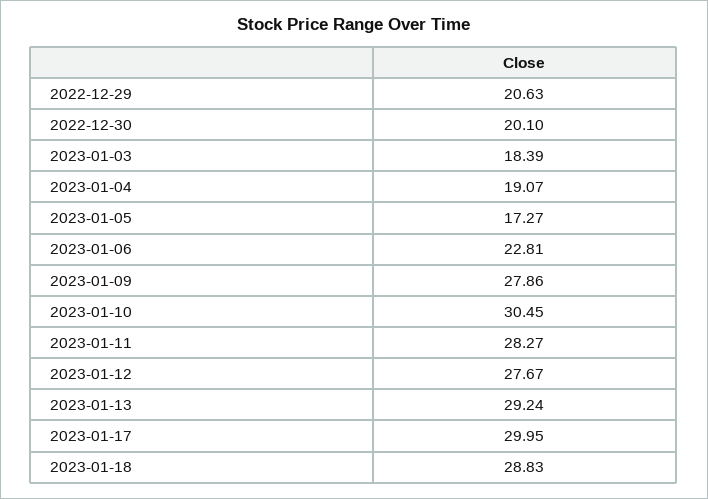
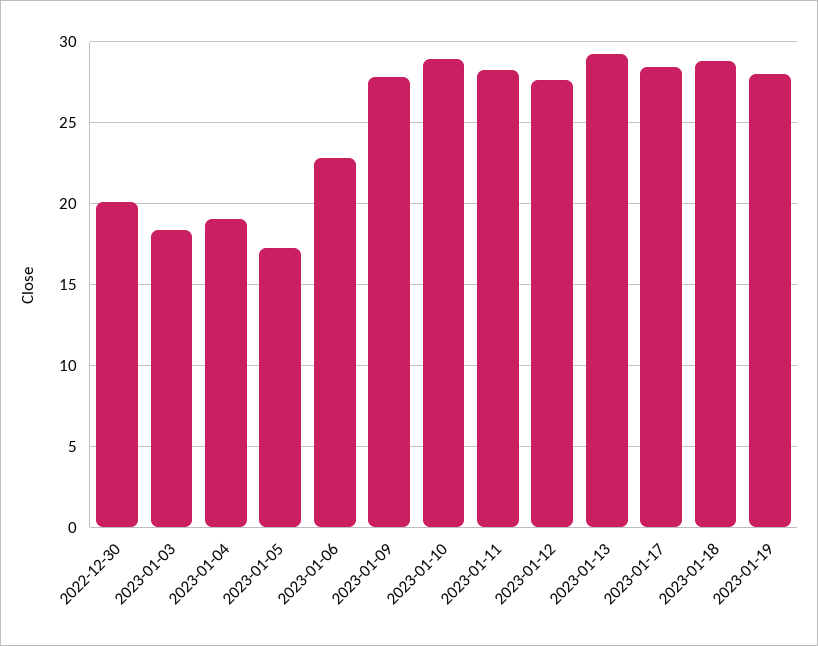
2022-12-29: 20.63 -> none
2023-01-10: 30.45 -> 29
2023-01-17: 29.95 -> 28.5
2023-01-19: none -> 28

